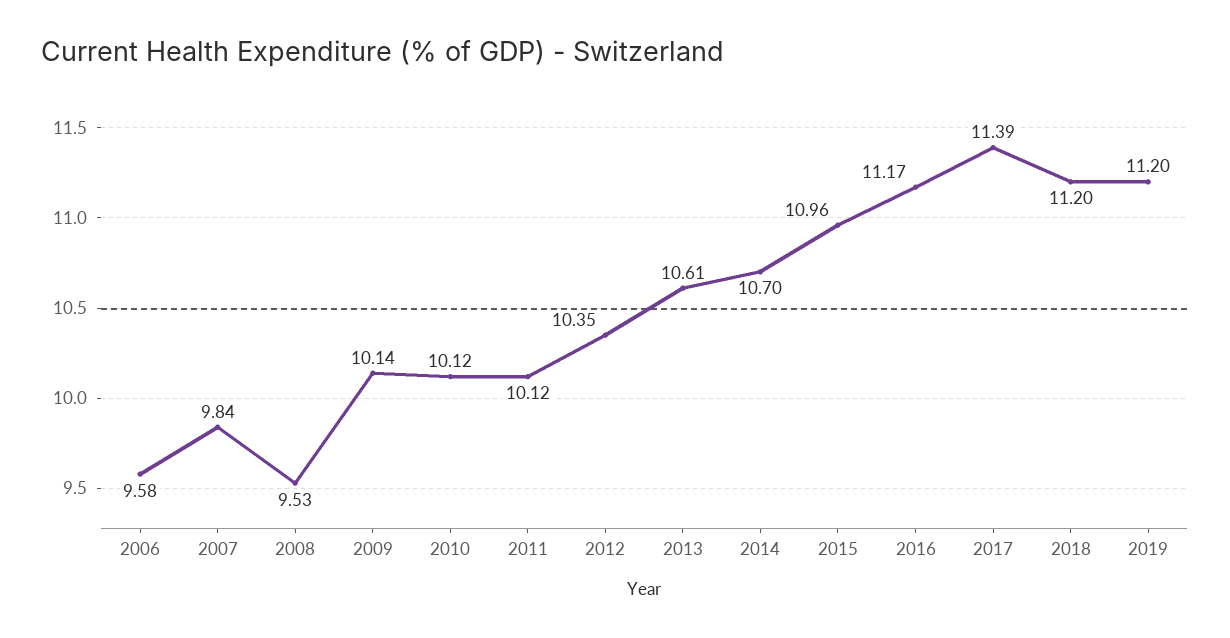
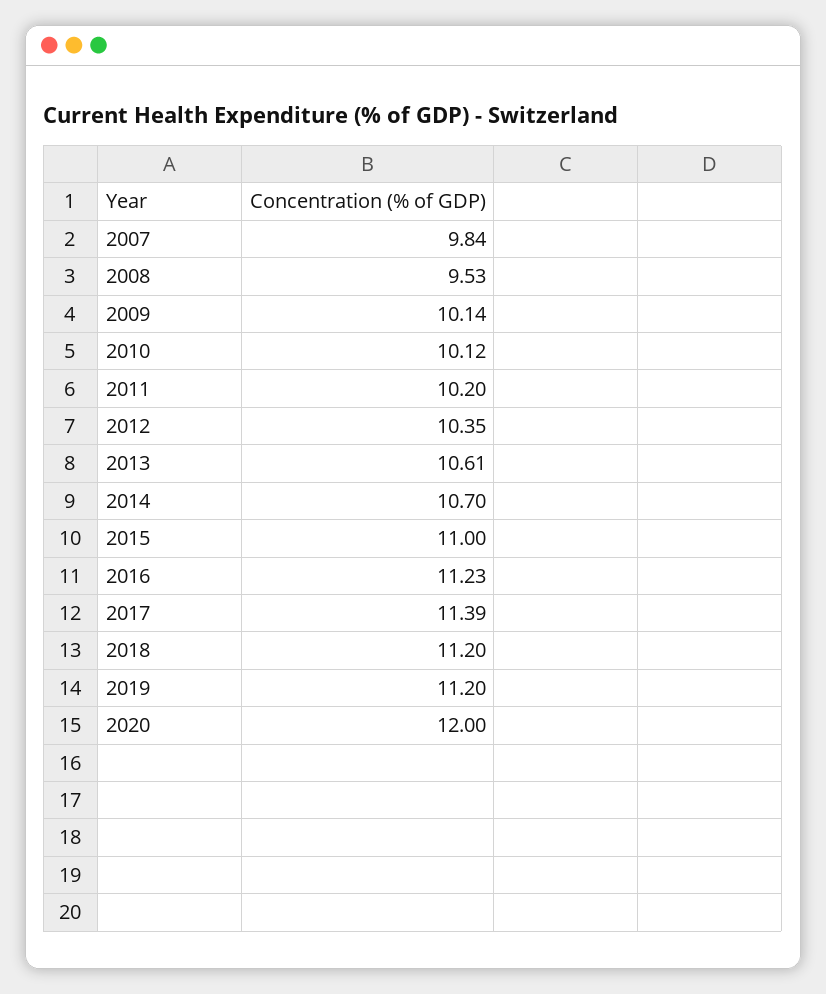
2006: 9.58 -> none
2011: 10.12 -> 10.2
2015: 10.96 -> 11
2016: 11.17 -> 11.23
2020: none -> 12

